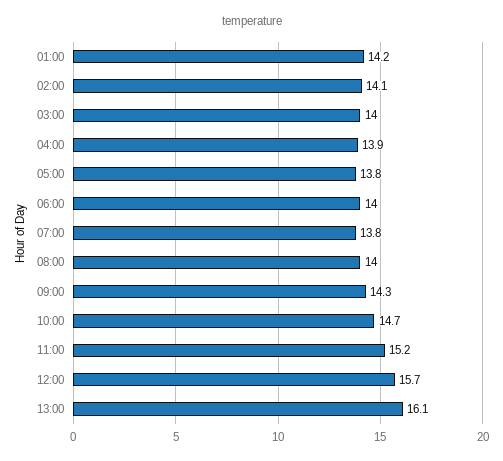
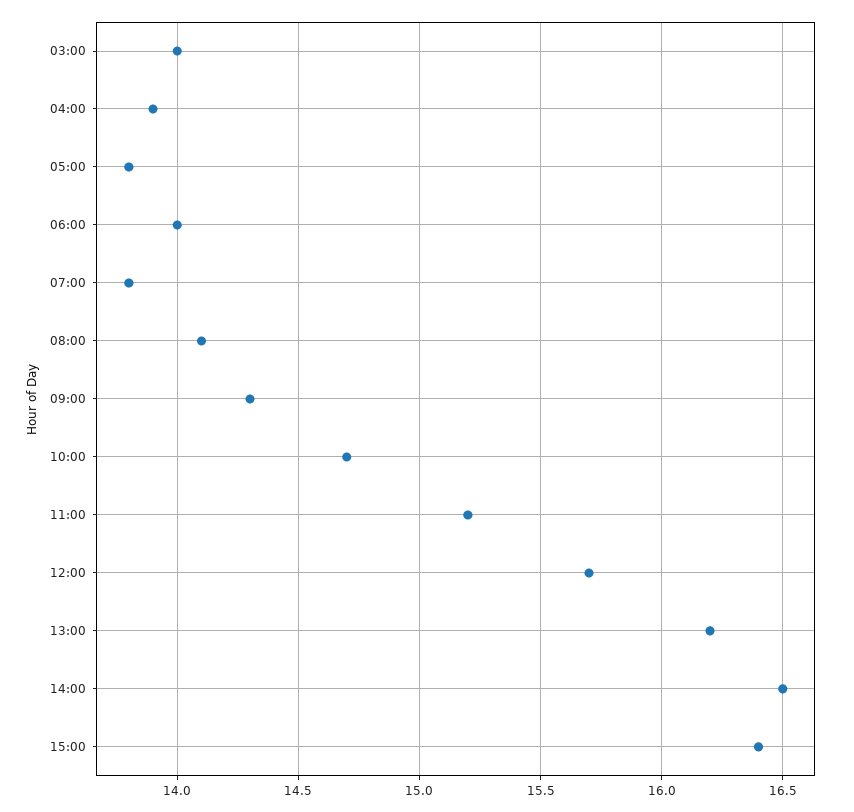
01:00: 14.2 -> none
02:00: 14.1 -> none
08:00: 14 -> 14.1
13:00: 16.1 -> 16.2
14:00: none -> 16.5
15:00: none -> 16.4

